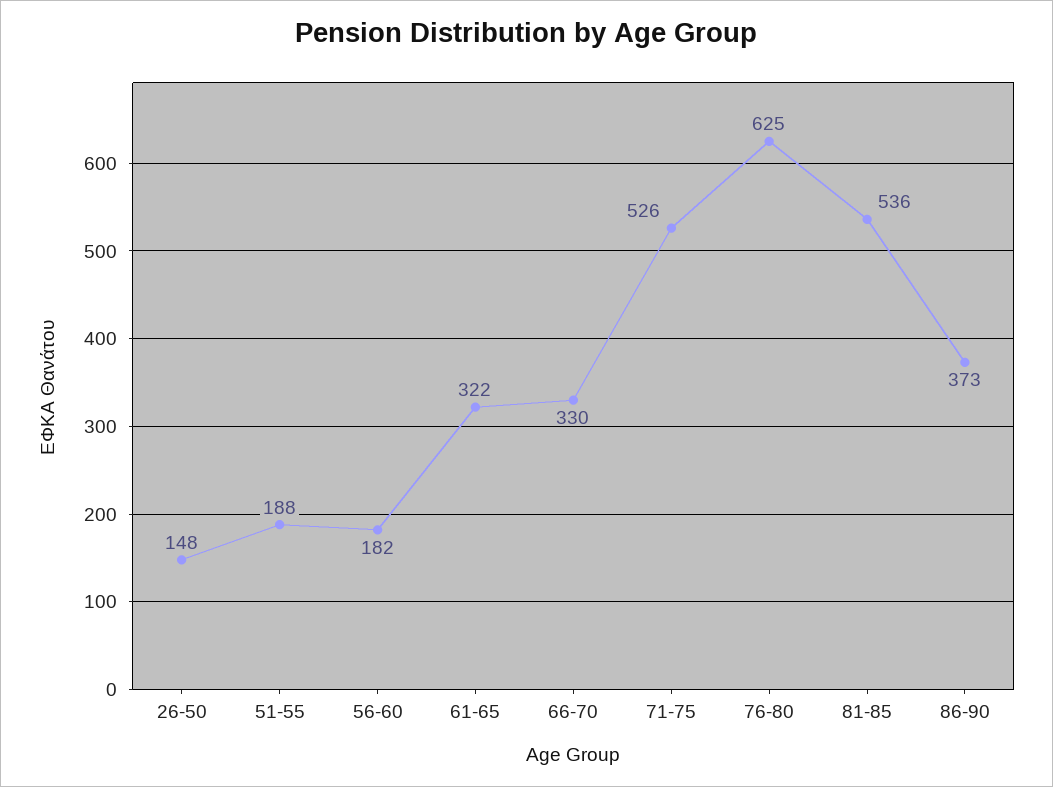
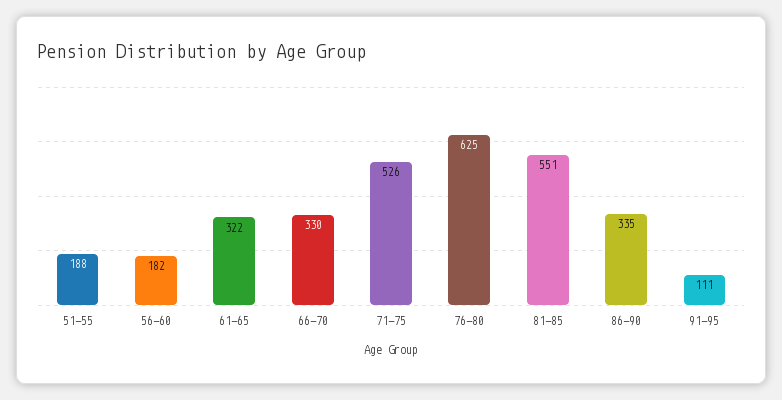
26-50: 148 -> none
81-85: 536 -> 551
86-90: 373 -> 335
91-95: none -> 111

